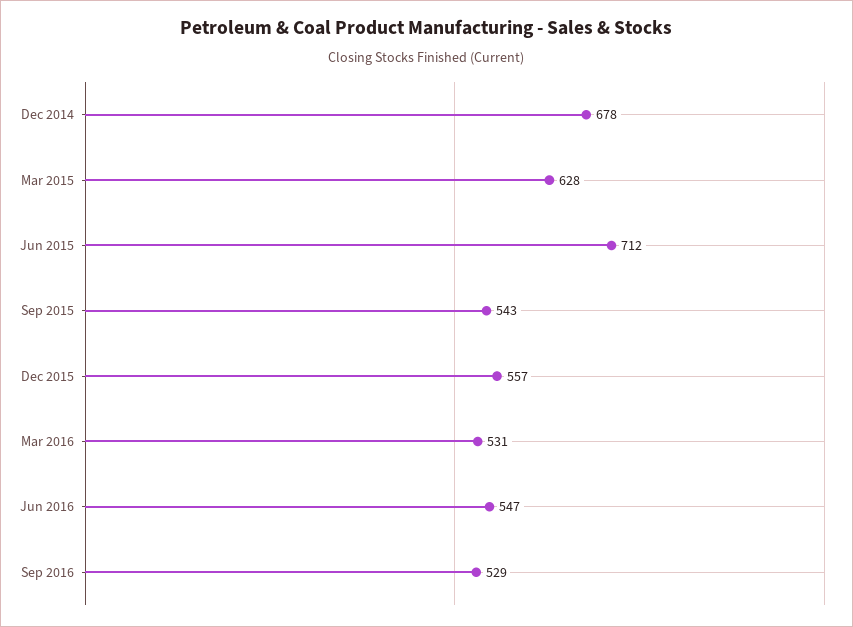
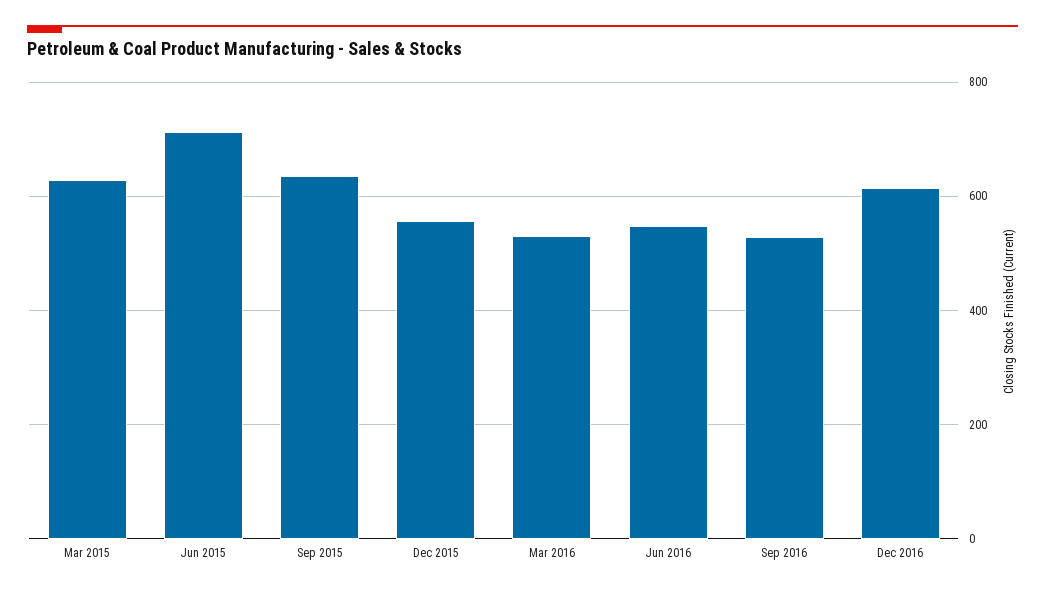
Dec 2014: 678 -> none
Sep 2015: 543 -> 640
Dec 2016: none -> 620

